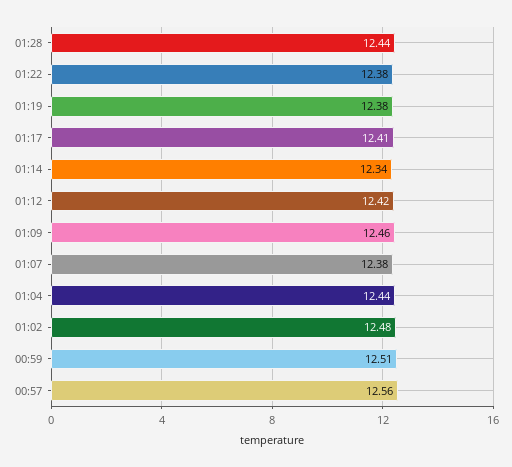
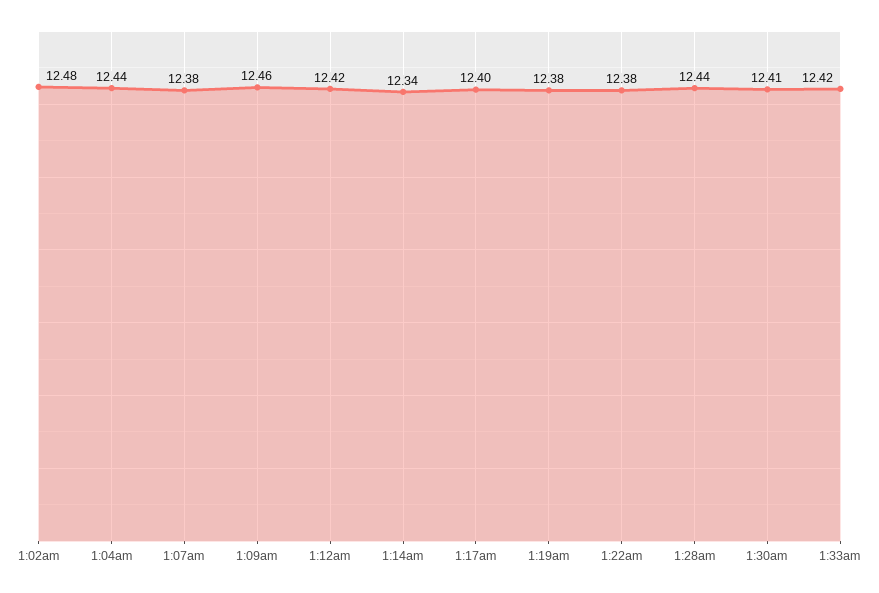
01:17: 12.41 -> 12.4
00:59: 12.51 -> none
00:57: 12.56 -> none
1:30am: none -> 12.41
1:33am: none -> 12.42

